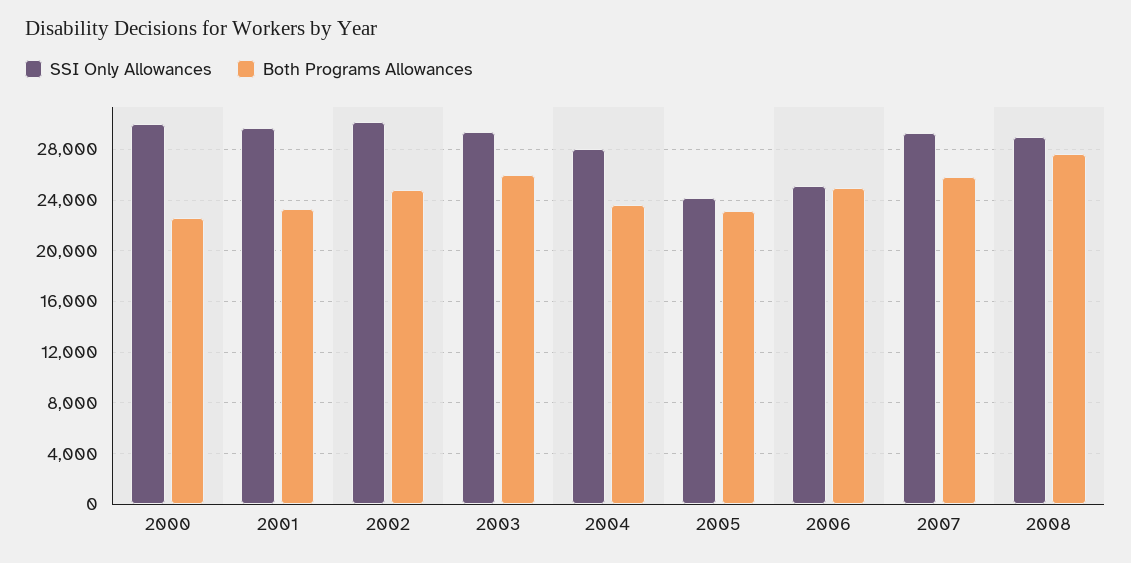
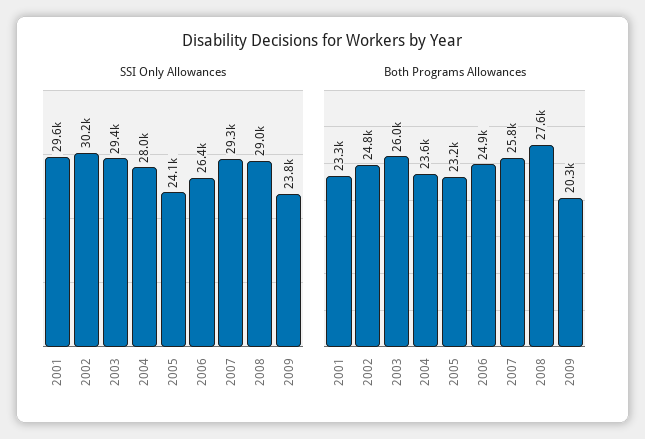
SSI Only Allowances, 2000: 30000 -> none
Both Programs Allowances, 2000: 22500 -> none
SSI Only Allowances, 2006: 25000 -> 26400
SSI Only Allowances, 2009: none -> 23800
Both Programs Allowances, 2009: none -> 20300

